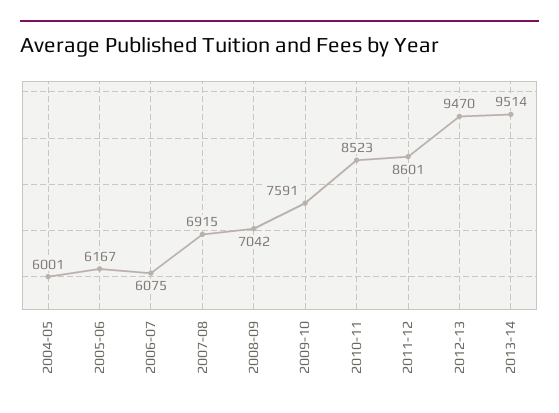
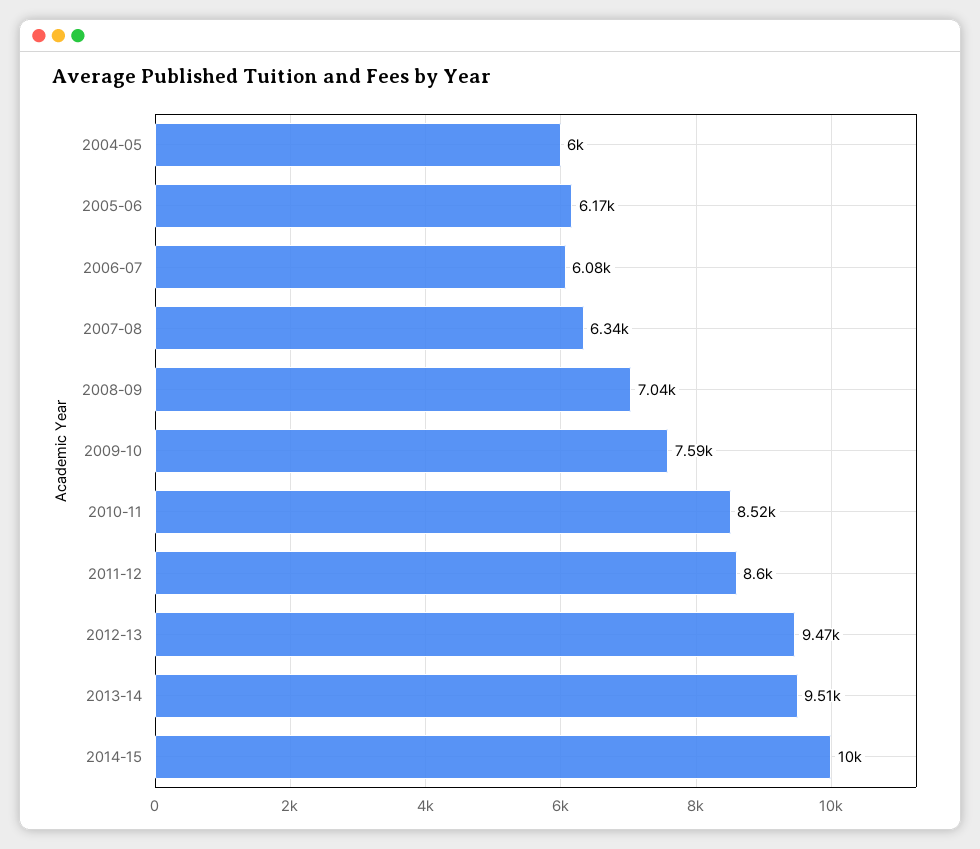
2007-08: 6915 -> 6340
2014-15: none -> 10000

